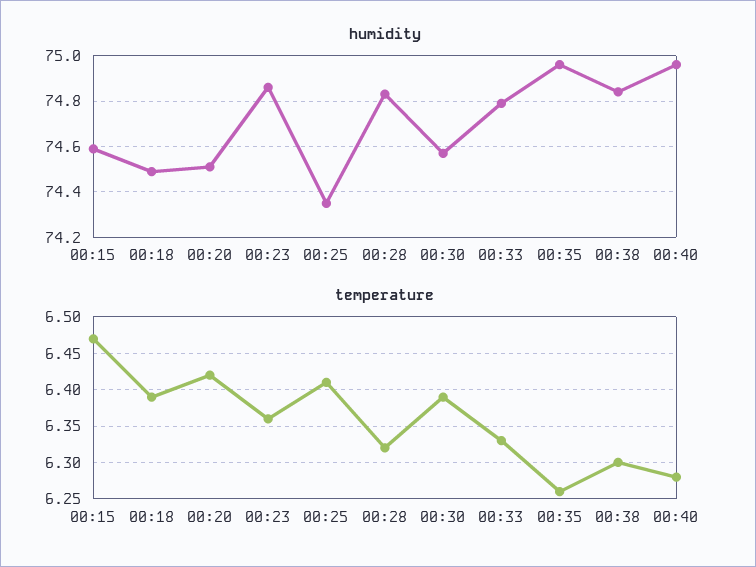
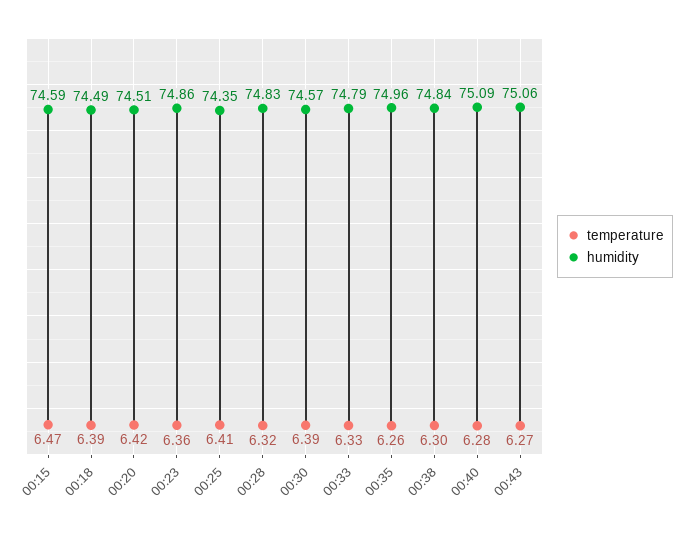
humidity, 00:40: 74.95 -> 75.09
temperature, 00:43: none -> 6.27
humidity, 00:43: none -> 75.06

